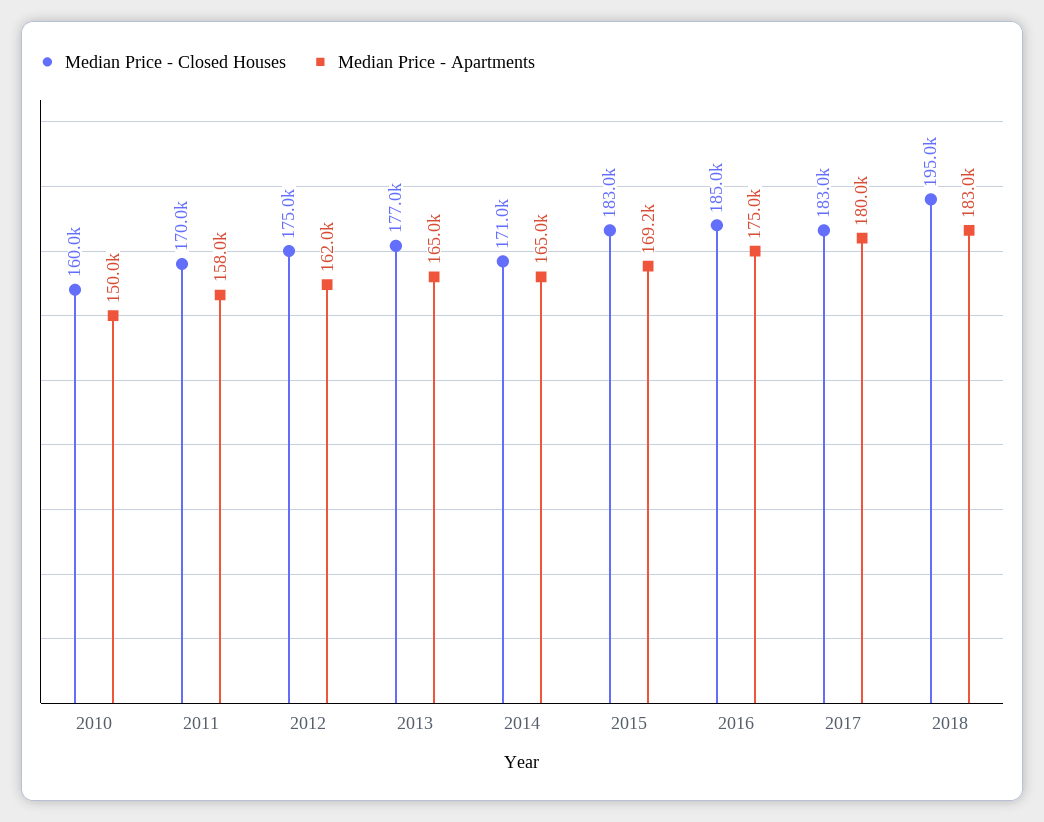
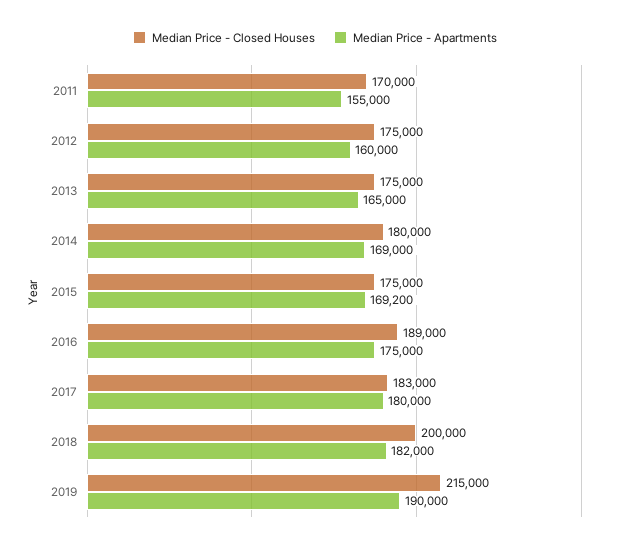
Median Price - Closed Houses, 2010: 160000 -> none
Median Price - Apartments, 2010: 150000 -> none
Median Price - Apartments, 2011: 158000 -> 155000
Median Price - Apartments, 2012: 162000 -> 160000
Median Price - Closed Houses, 2013: 177000 -> 175000
Median Price - Closed Houses, 2014: 171000 -> 180000
Median Price - Apartments, 2014: 165000 -> 169000
Median Price - Closed Houses, 2015: 183000 -> 175000
Median Price - Closed Houses, 2016: 185000 -> 189000
Median Price - Closed Houses, 2018: 195000 -> 200000
Median Price - Apartments, 2018: 183000 -> 182000
Median Price - Closed Houses, 2019: none -> 215000
Median Price - Apartments, 2019: none -> 190000

